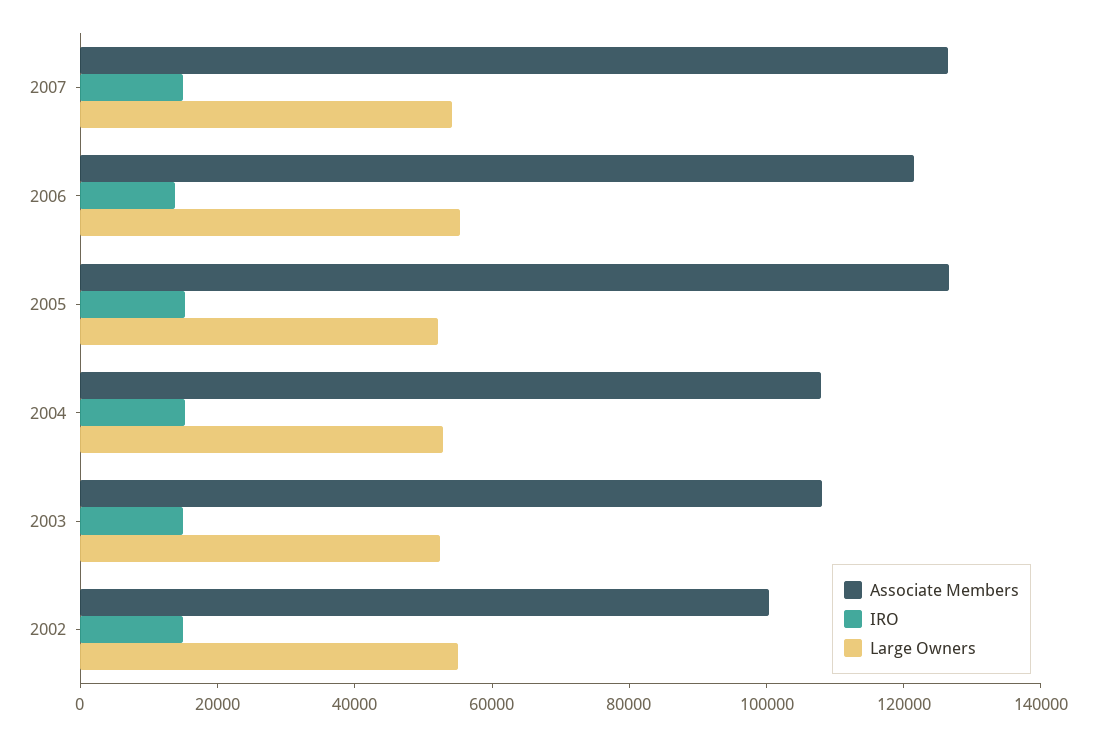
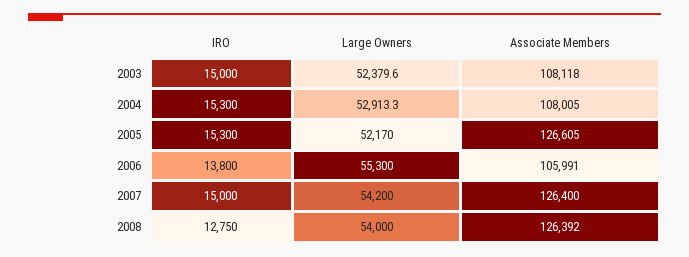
Associate Members, 2006: 120000 -> 105991
Associate Members, 2002: 100000 -> none
IRO, 2002: 15000 -> none
Large Owners, 2002: 55000 -> none
IRO, 2008: none -> 12750
Large Owners, 2008: none -> 54000
Associate Members, 2008: none -> 126392

